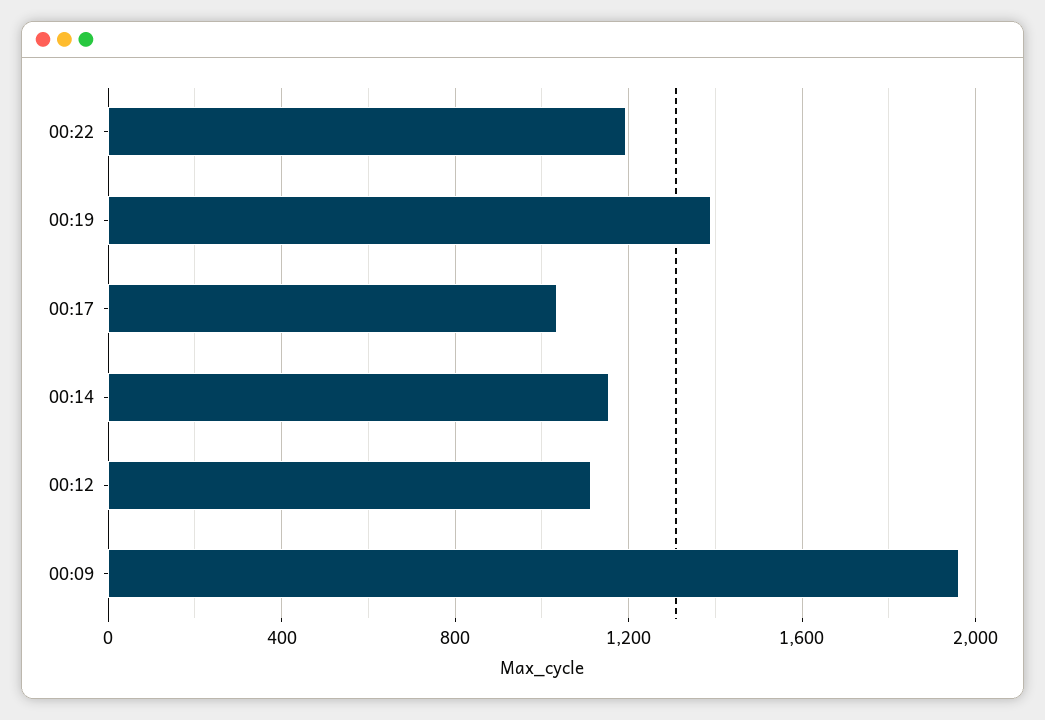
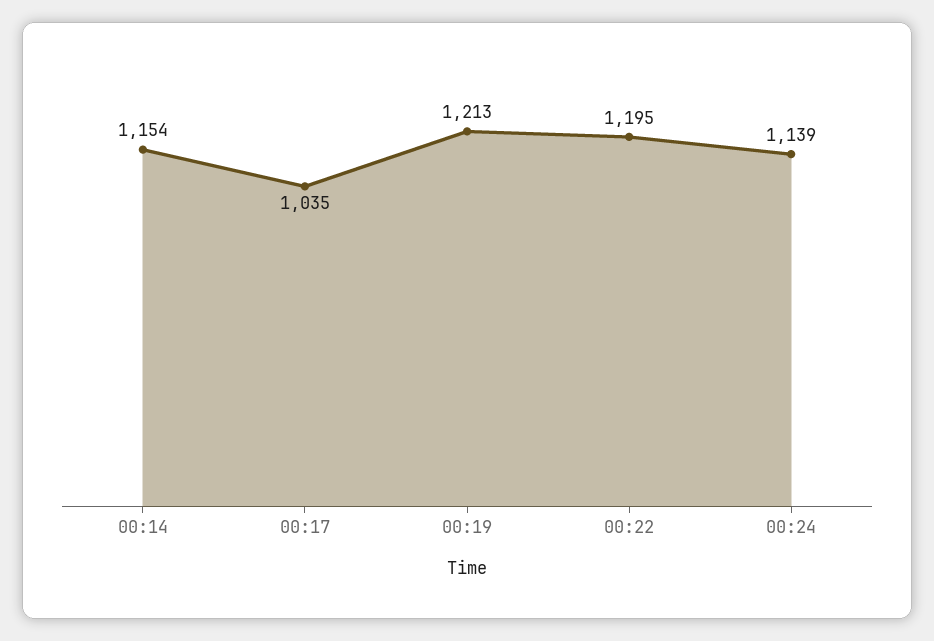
00:19: 1400 -> 1213
00:12: 1100 -> none
00:09: 1950 -> none
00:24: none -> 1139

